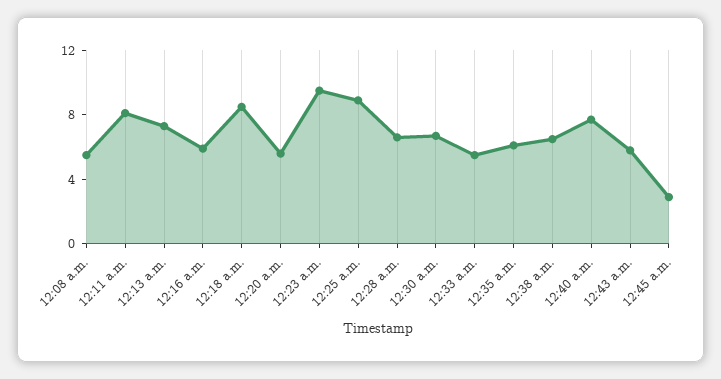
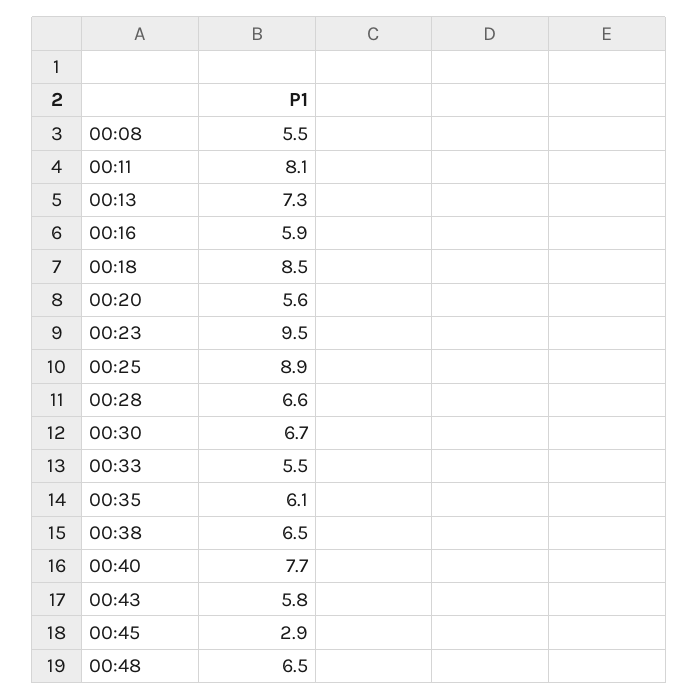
00:48: none -> 6.5

